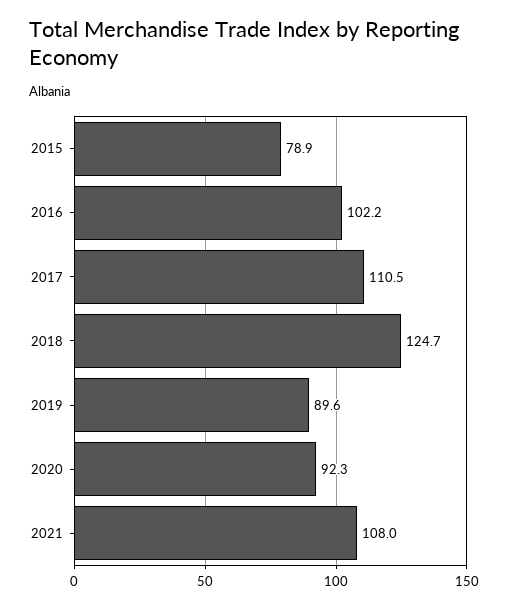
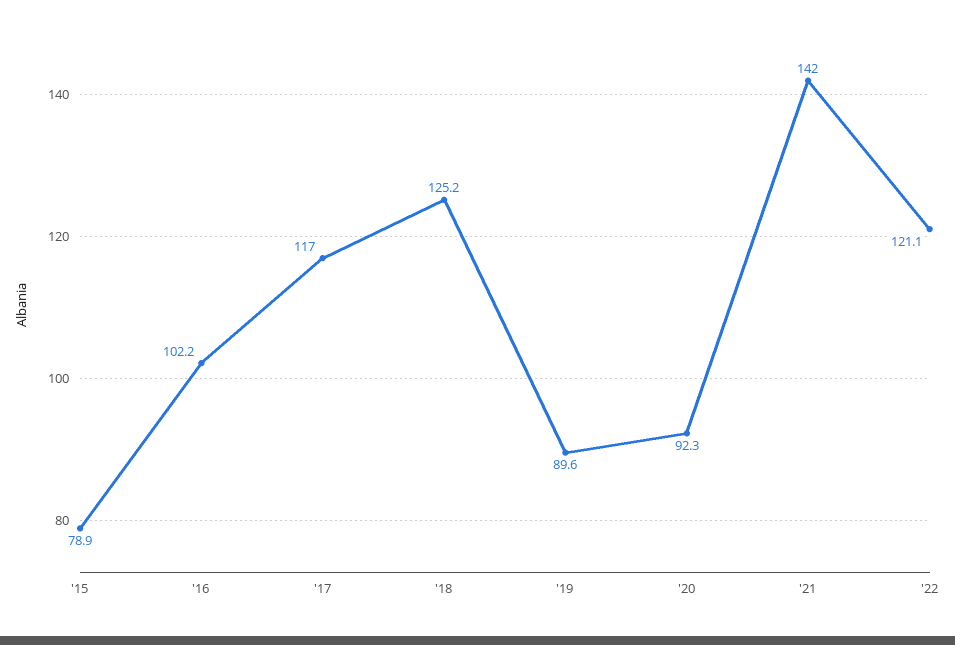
2017: 110.5 -> 117
2018: 124.7 -> 125.2
2021: 108 -> 142
'22: none -> 121.1

